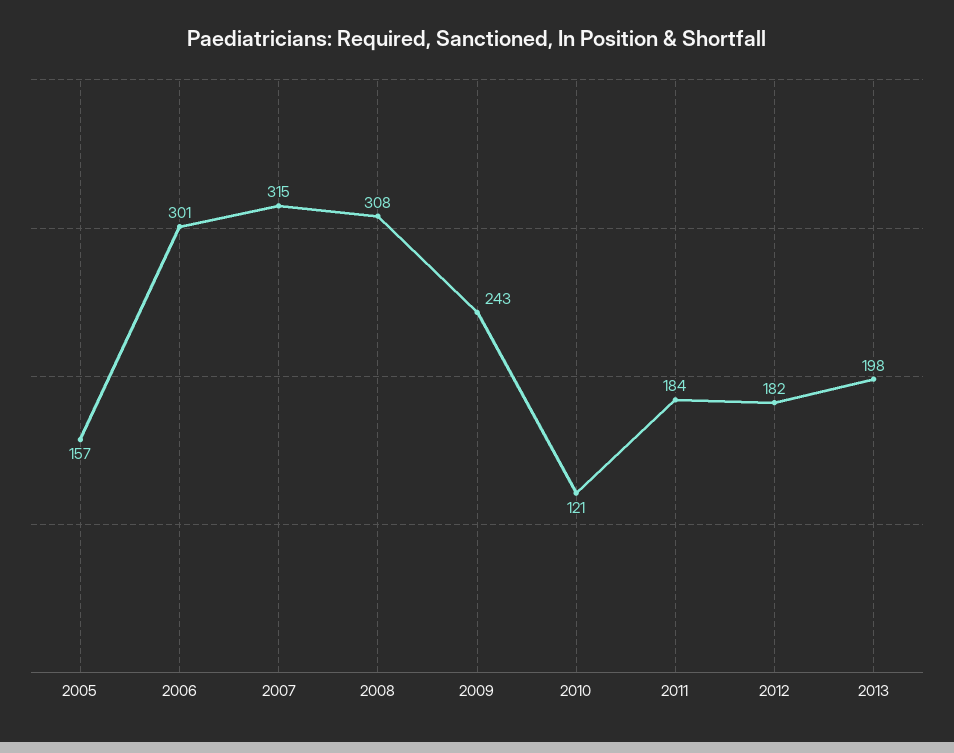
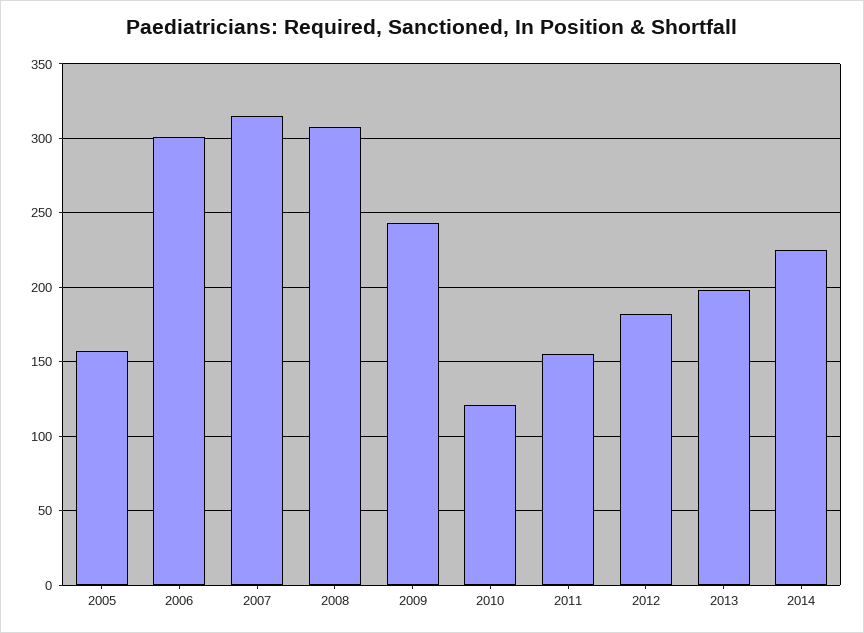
2011: 184 -> 155
2014: none -> 225

